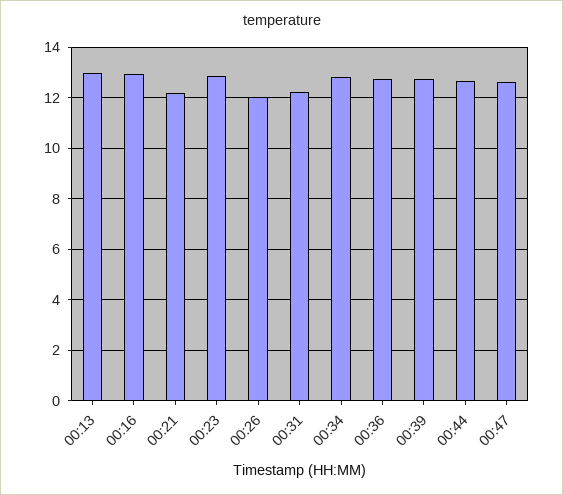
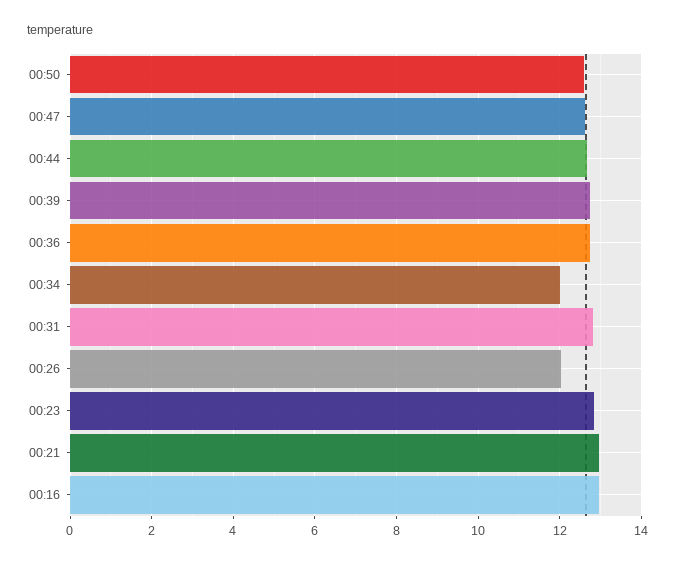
00:13: 13 -> none
00:21: 12.25 -> 13
00:31: 12.25 -> 12.8
00:34: 12.75 -> 12
00:50: none -> 12.6

